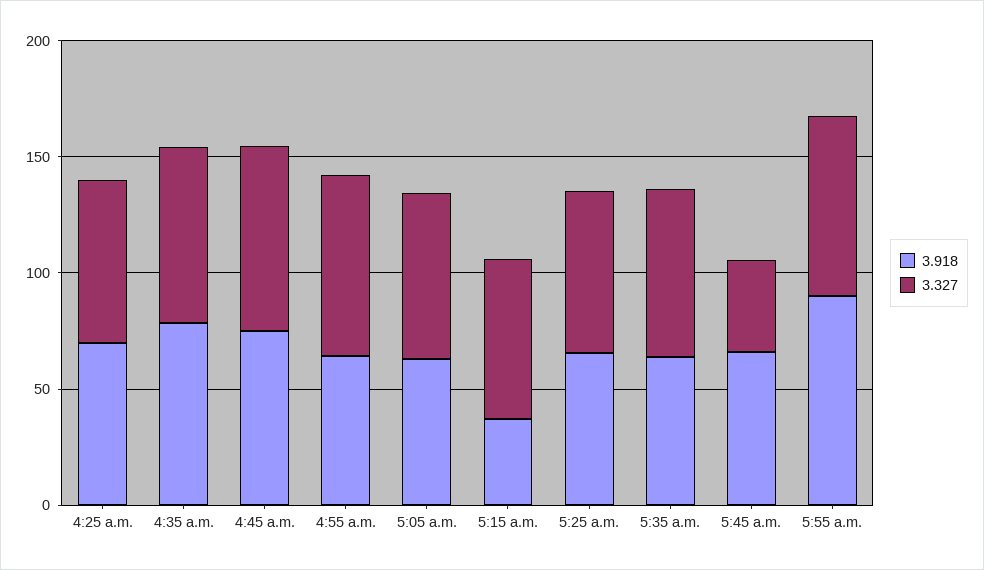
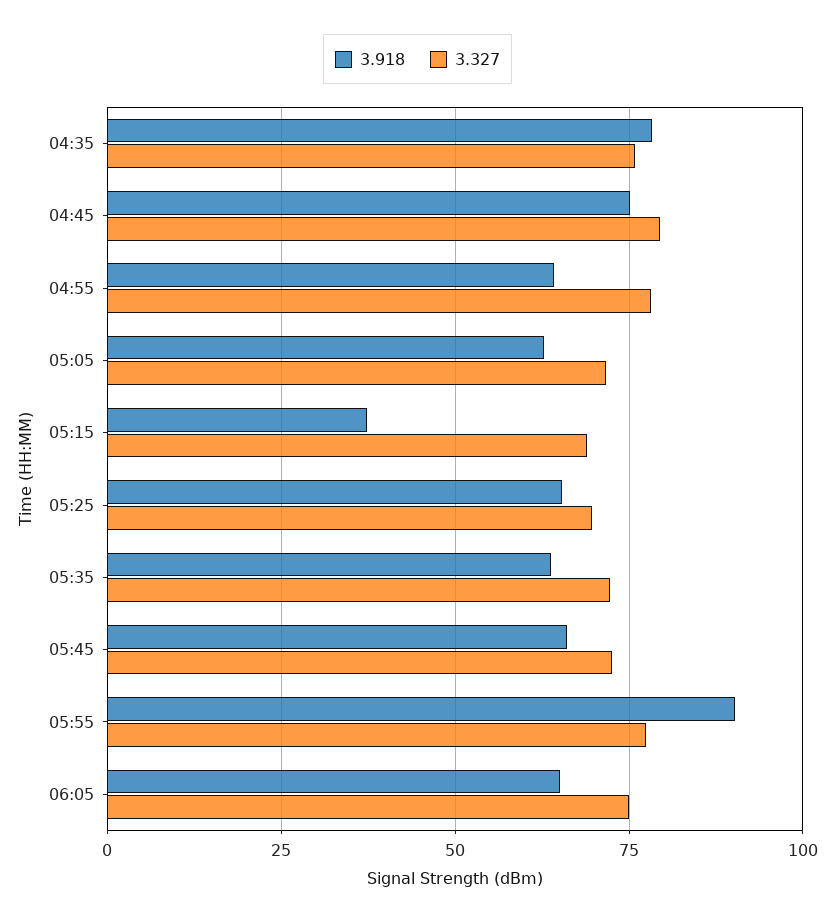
3.918, 4:25 a.m.: 70 -> none
3.327, 4:25 a.m.: 70 -> none
3.327, 5:45 a.m.: 40 -> 72.5
3.918, 06:05: none -> 65
3.327, 06:05: none -> 75

